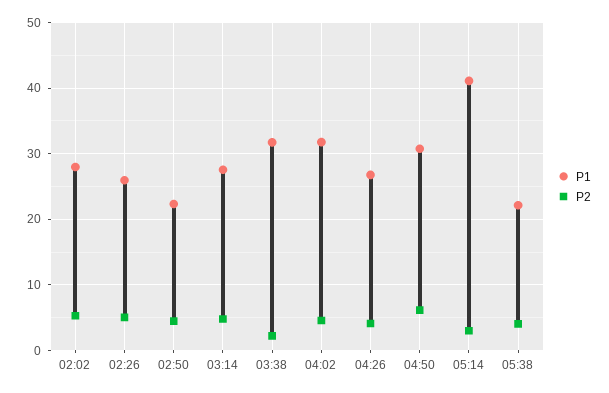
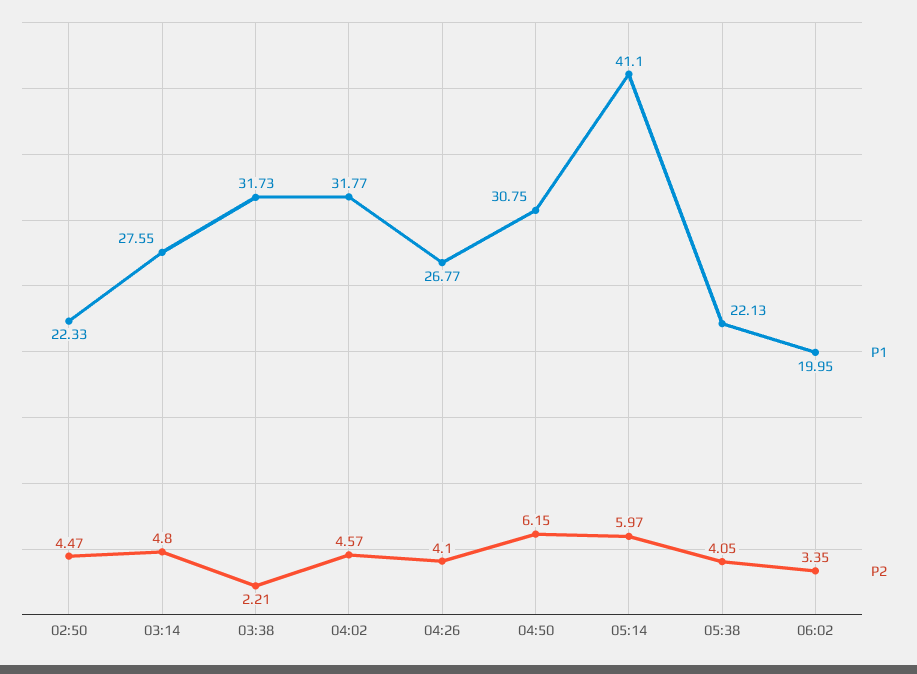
P1, 02:02: 28 -> none
P2, 02:02: 5 -> none
P1, 02:26: 26 -> none
P2, 02:26: 5 -> none
P2, 05:14: 3 -> 5.97
P1, 06:02: none -> 19.95
P2, 06:02: none -> 3.35

